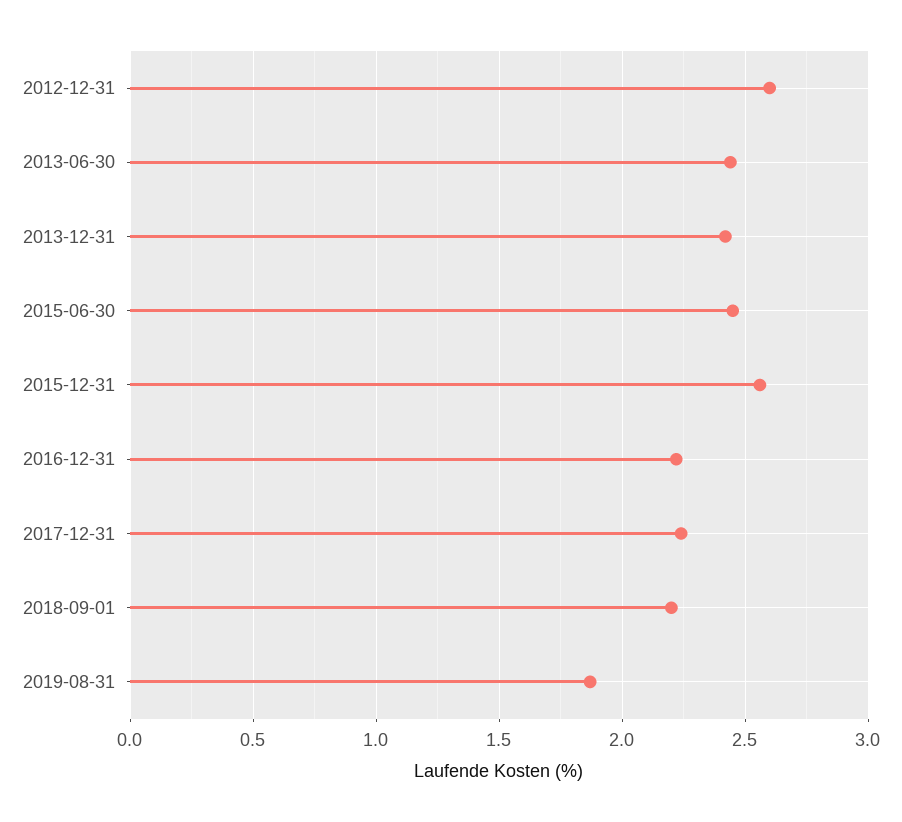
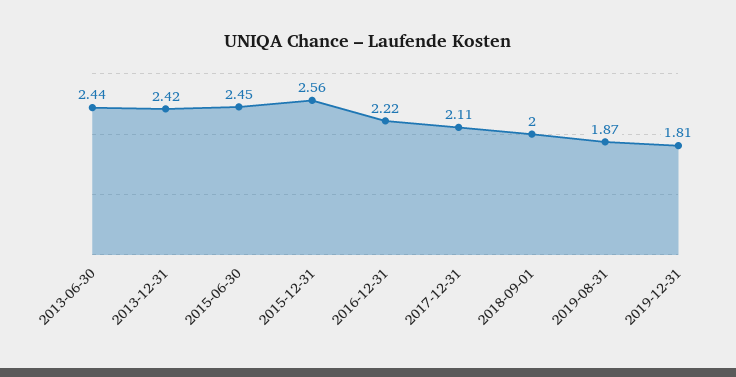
2012-12-31: 2.6 -> none
2017-12-31: 2.25 -> 2.11
2018-09-01: 2.2 -> 2
2019-12-31: none -> 1.81

